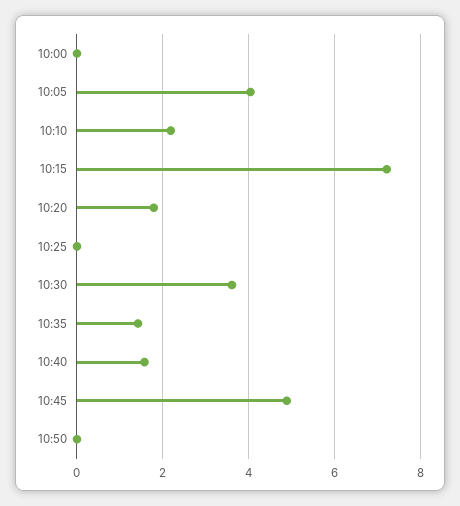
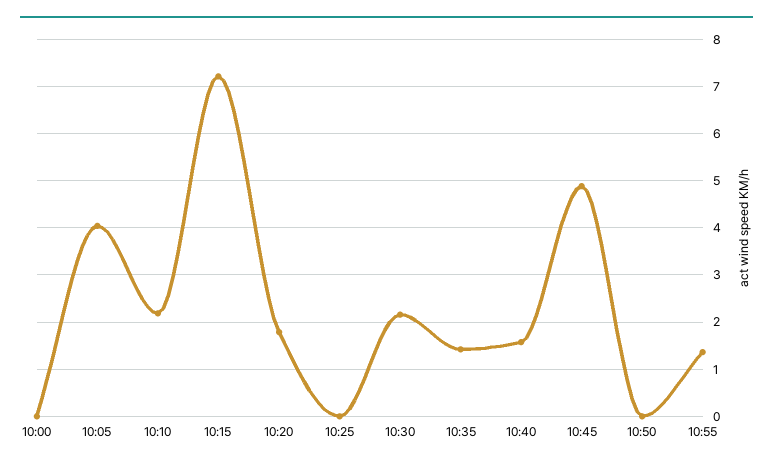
10:30: 3.6 -> 2.2
10:55: none -> 1.4

